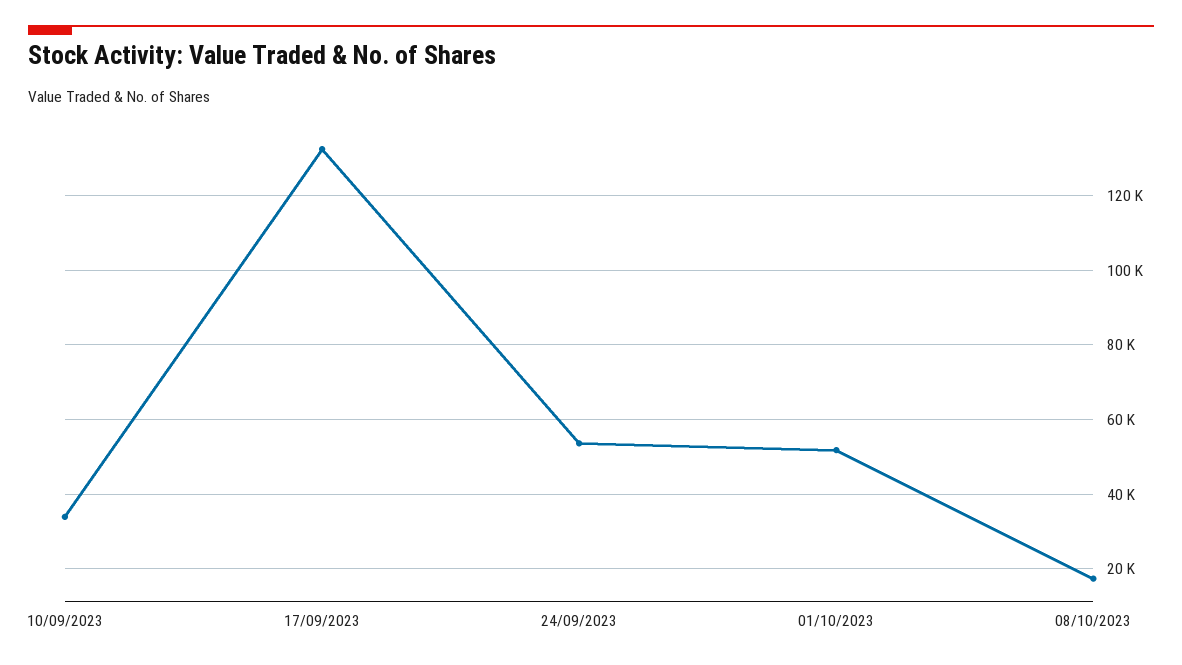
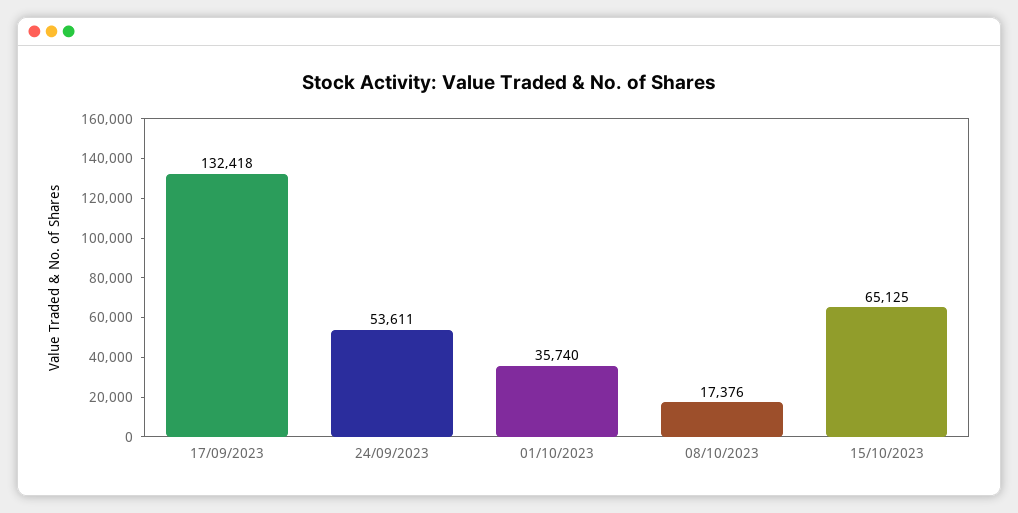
10/09/2023: 34000 -> none
01/10/2023: 52000 -> 35740
15/10/2023: none -> 65125

